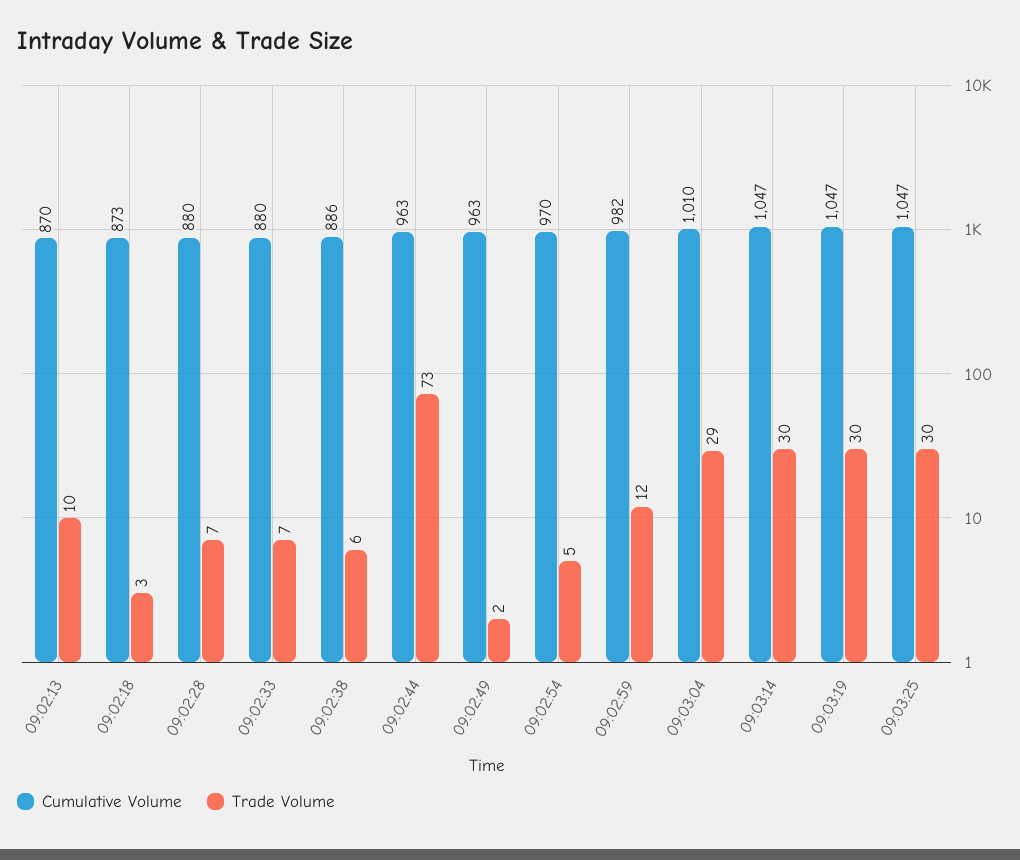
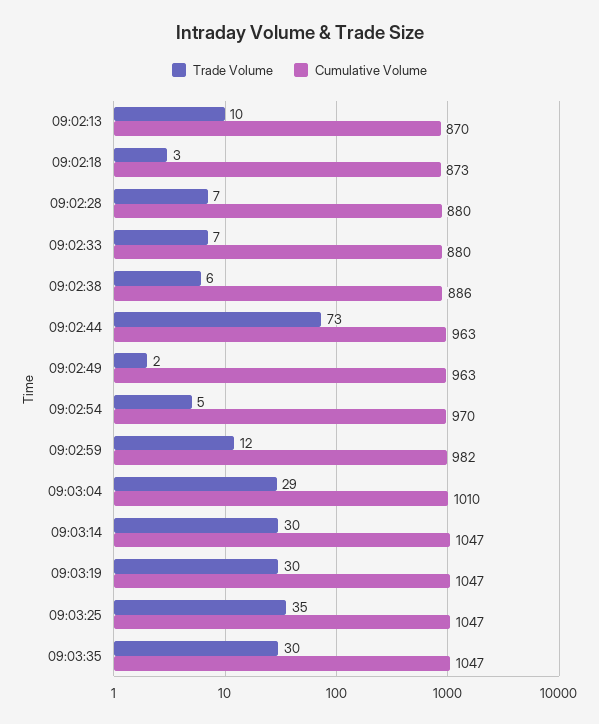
Trade Volume, 09:03:25: 30 -> 35
Trade Volume, 09:03:35: none -> 30
Cumulative Volume, 09:03:35: none -> 1047

